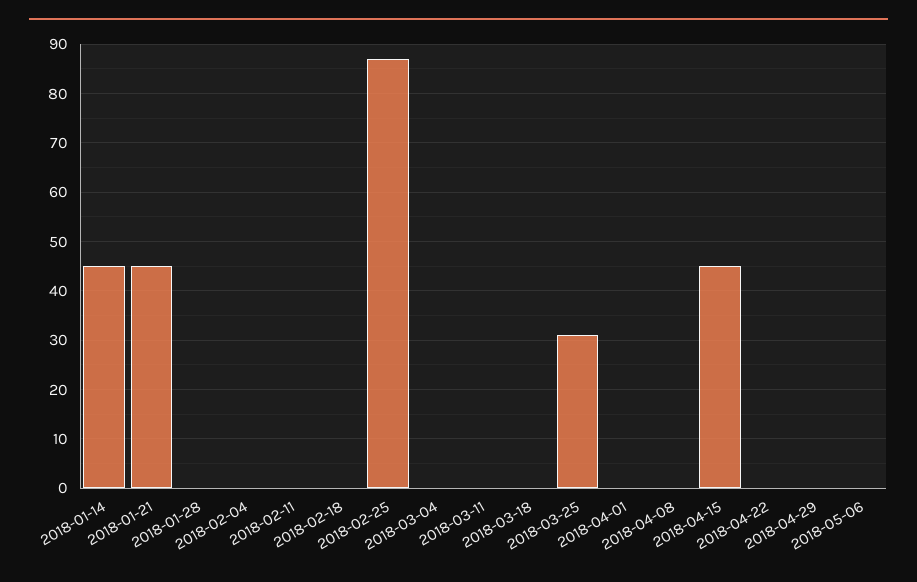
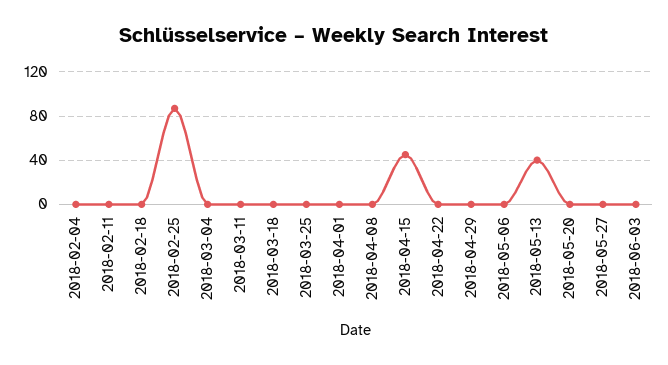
2018-01-14: 45 -> none
2018-01-21: 45 -> none
2018-01-28: 0 -> none
2018-03-25: 30 -> 0
2018-05-13: none -> 40
2018-05-20: none -> 0
2018-05-27: none -> 0
2018-06-03: none -> 0

